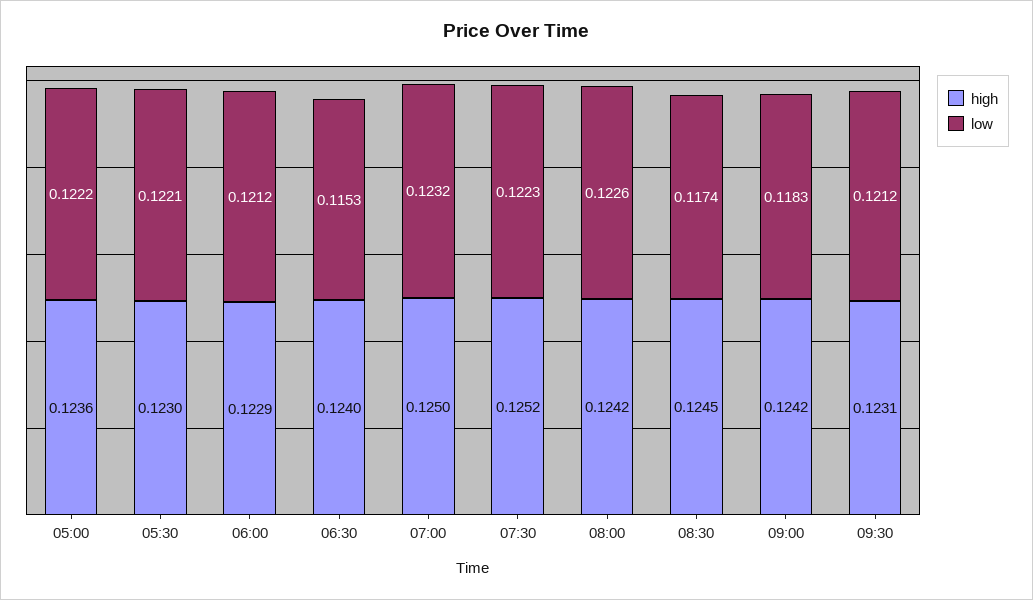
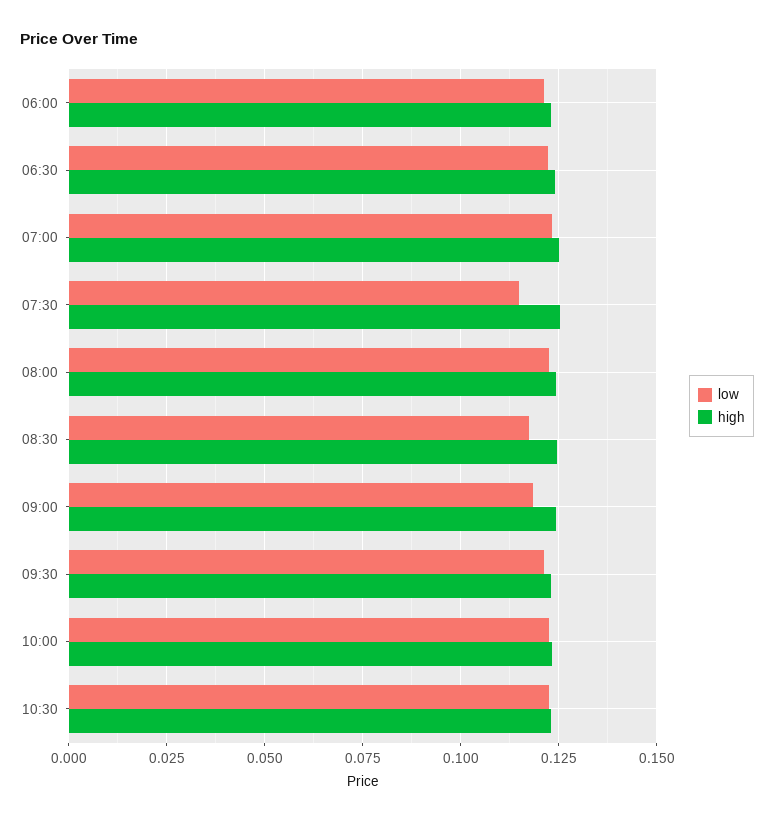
high, 05:00: 0.1236 -> none
low, 05:00: 0.1222 -> none
high, 05:30: 0.123 -> none
low, 05:30: 0.1221 -> none
low, 06:30: 0.1153 -> 0.1225
low, 07:30: 0.1223 -> 0.115
low, 10:00: none -> 0.1225
high, 10:00: none -> 0.1225
low, 10:30: none -> 0.1225
high, 10:30: none -> 0.1225

